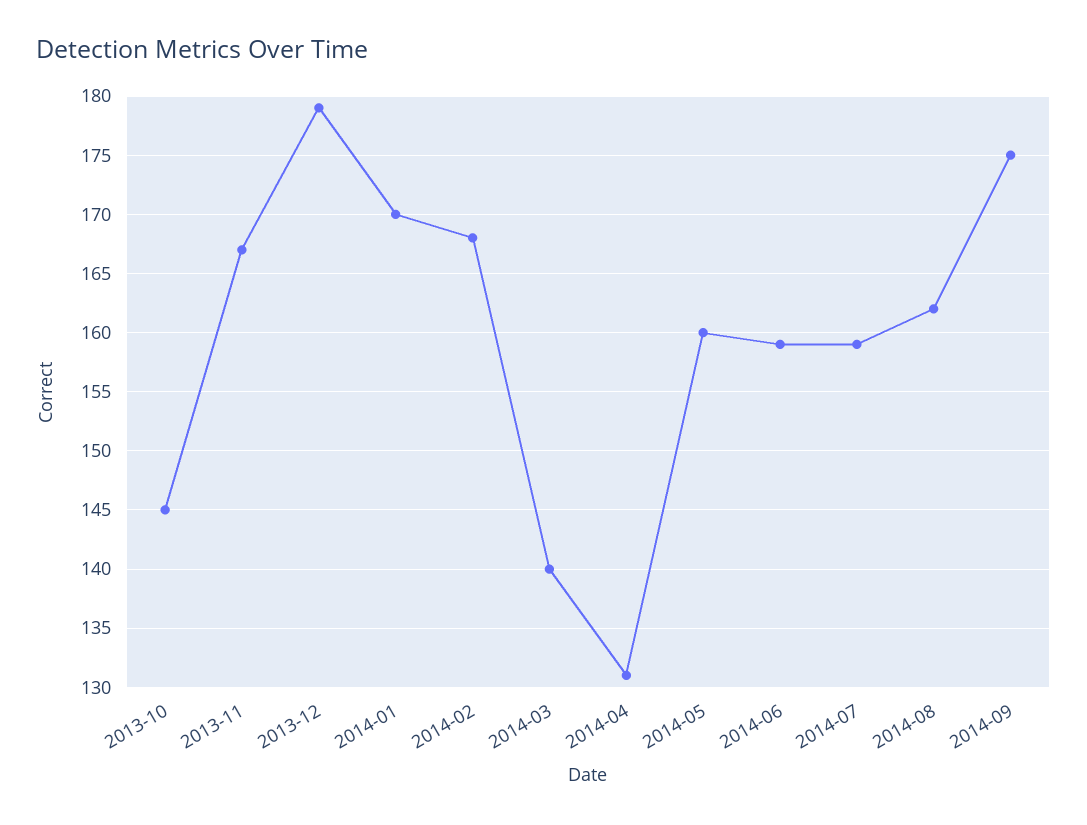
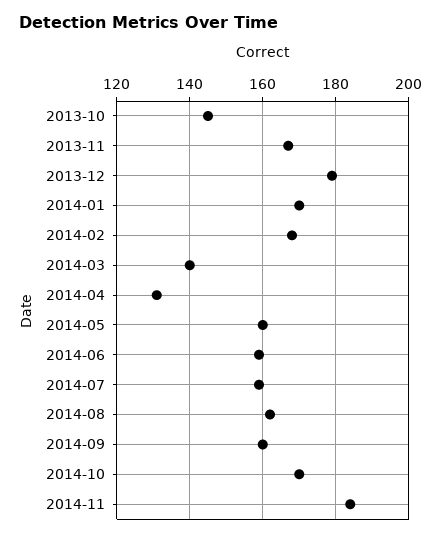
2014-09: 175 -> 160
2014-10: none -> 170
2014-11: none -> 185

